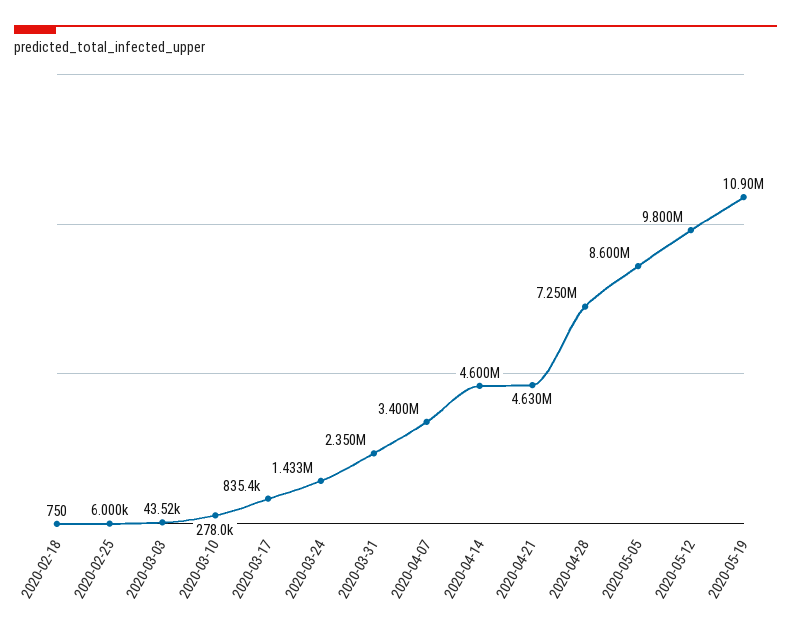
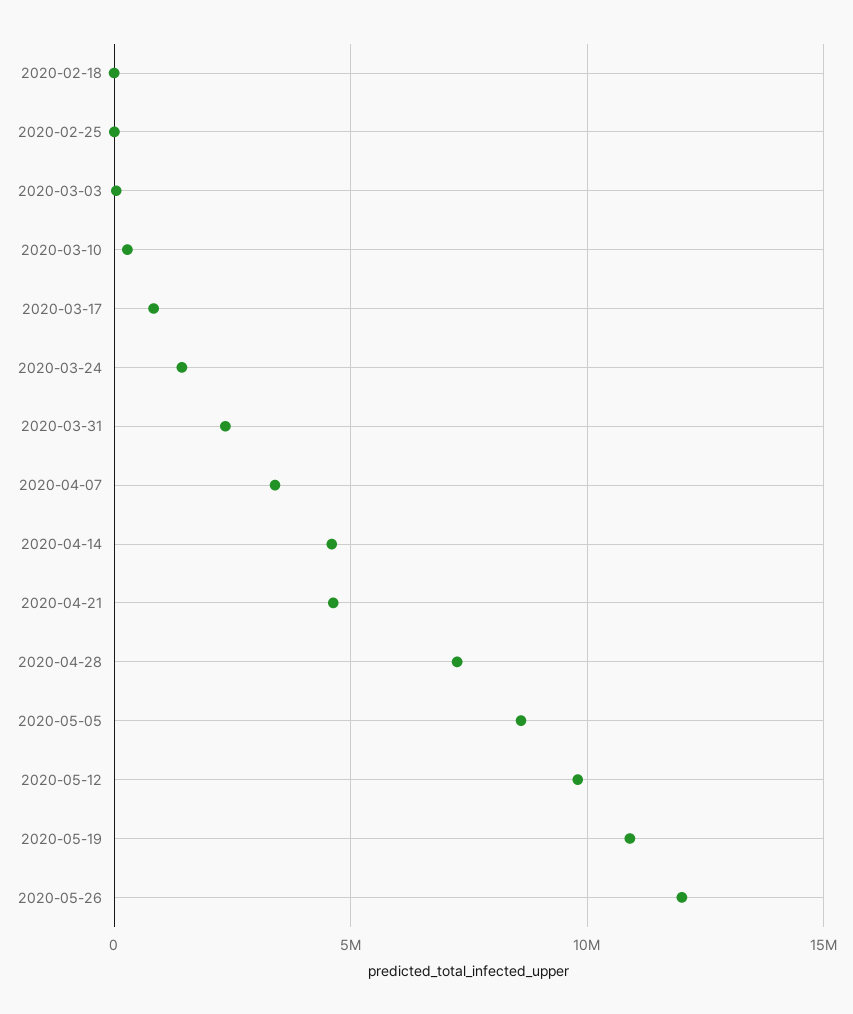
2020-05-26: none -> 12000000

